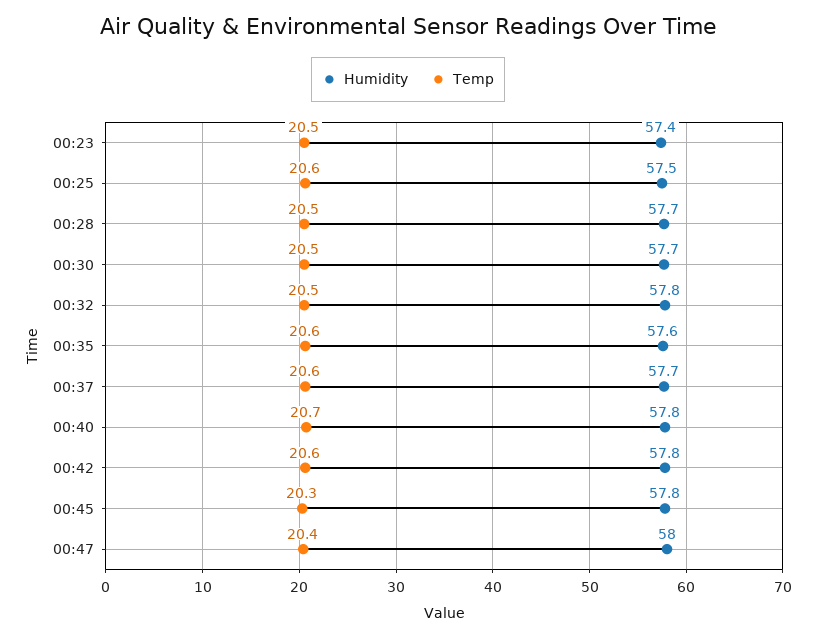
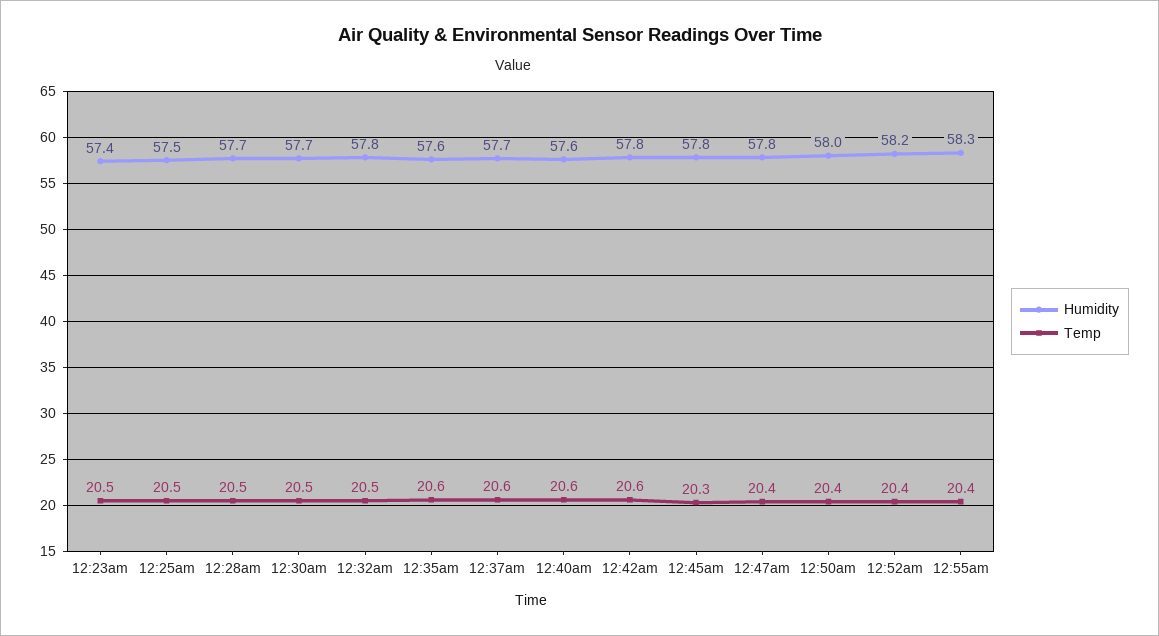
Temp, 00:25: 20.6 -> 20.5
Humidity, 00:40: 57.8 -> 57.6
Temp, 00:40: 20.7 -> 20.6
Humidity, 00:47: 58 -> 57.8
Humidity, 12:50am: none -> 58
Temp, 12:50am: none -> 20.4
Humidity, 12:52am: none -> 58.2
Temp, 12:52am: none -> 20.4
Humidity, 12:55am: none -> 58.3
Temp, 12:55am: none -> 20.4

